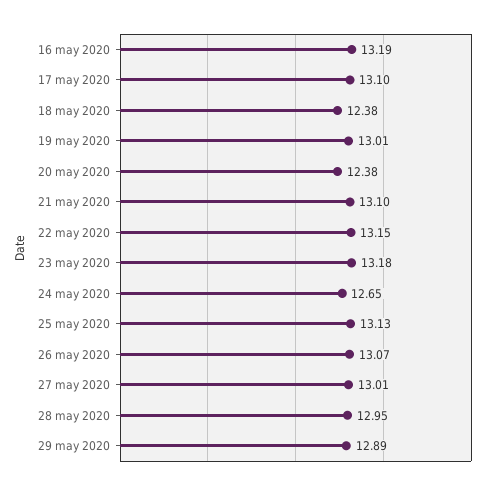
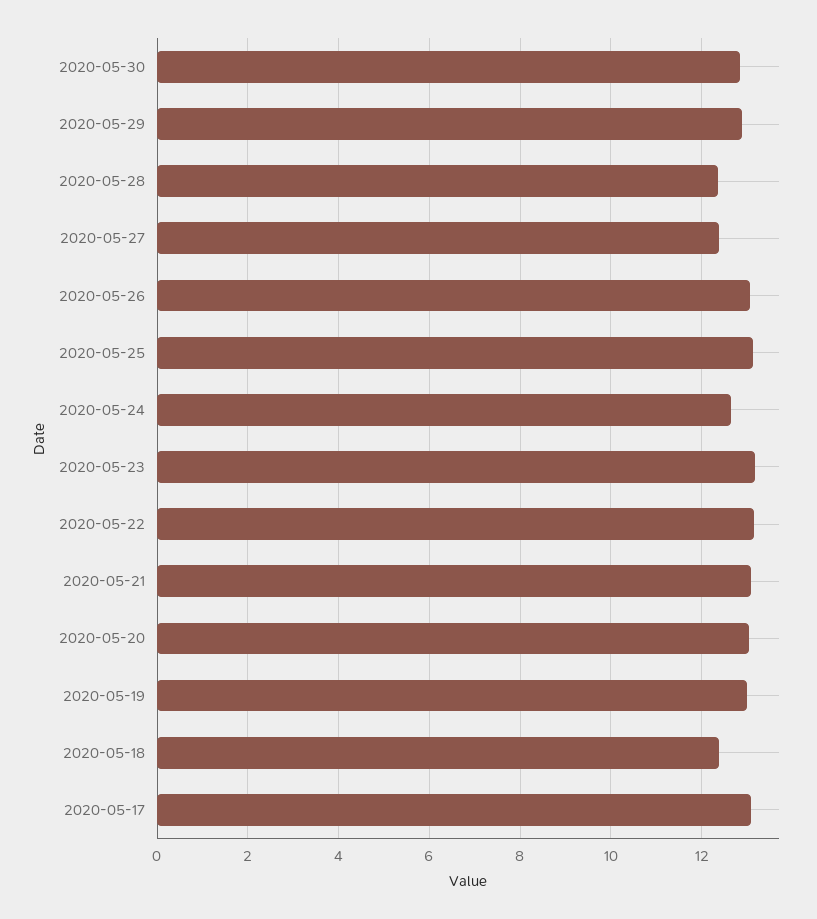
16 may 2020: 13.19 -> none
20 may 2020: 12.38 -> 13
27 may 2020: 13.01 -> 12.4
28 may 2020: 12.95 -> 12.4
2020-05-30: none -> 12.8

